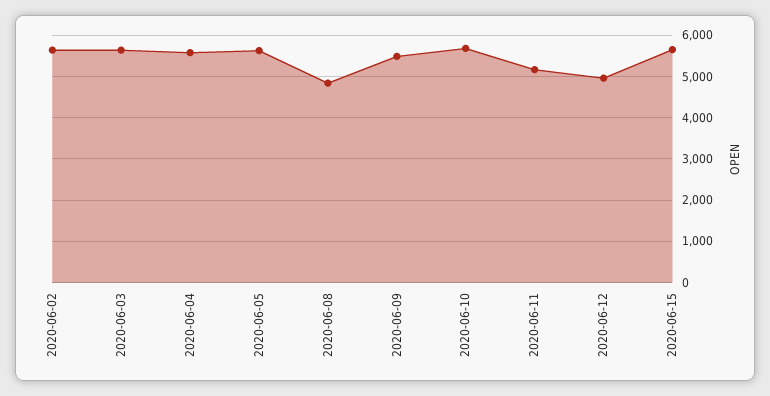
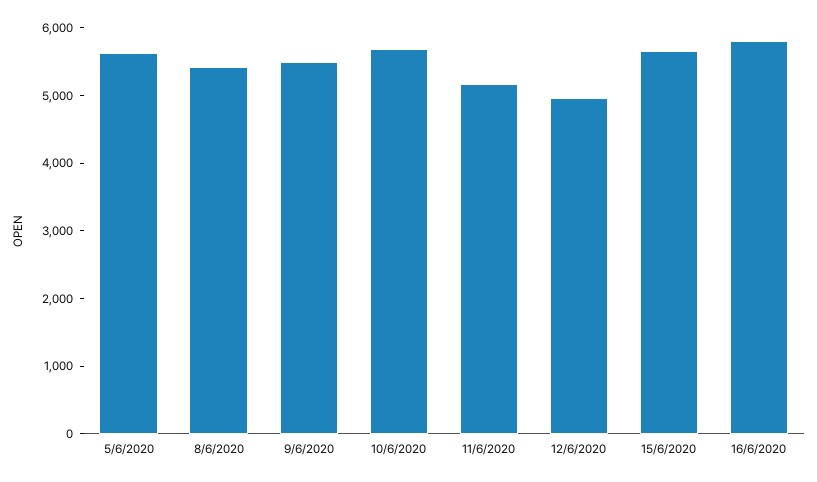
2020-06-02: 5600 -> none
2020-06-03: 5600 -> none
2020-06-04: 5600 -> none
2020-06-08: 4800 -> 5400
16/6/2020: none -> 5800

